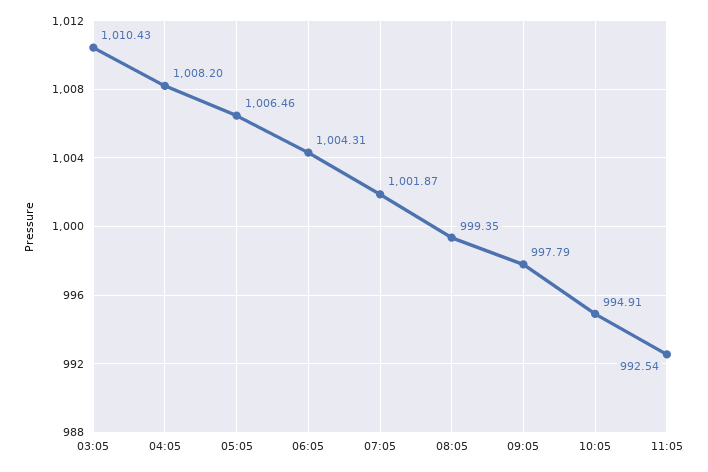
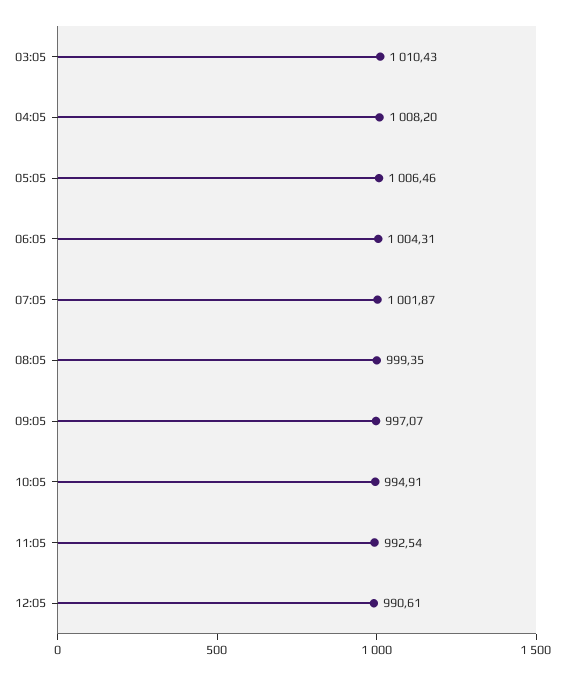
09:05: 997.79 -> 997.07
12:05: none -> 990.61

